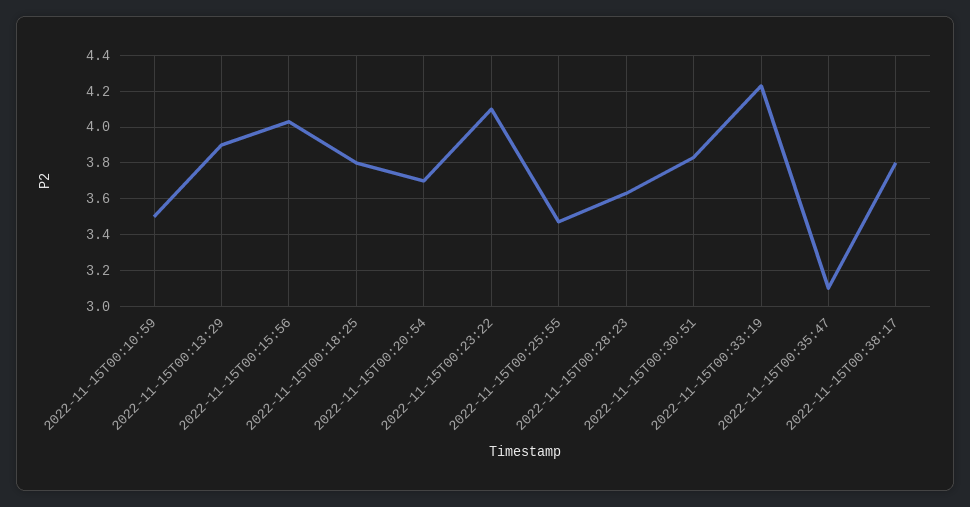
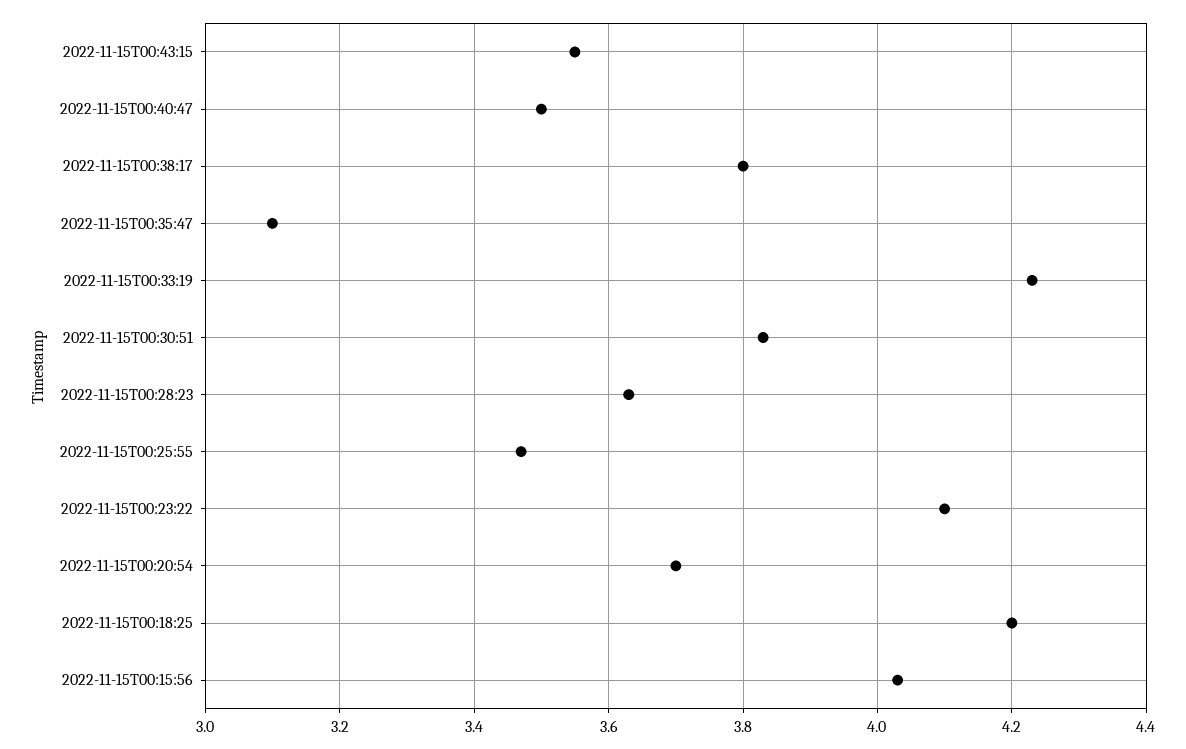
2022-11-15T00:10:59: 3.5 -> none
2022-11-15T00:13:29: 3.9 -> none
2022-11-15T00:18:25: 3.8 -> 4.2
2022-11-15T00:43:15: none -> 3.55
2022-11-15T00:40:47: none -> 3.5

